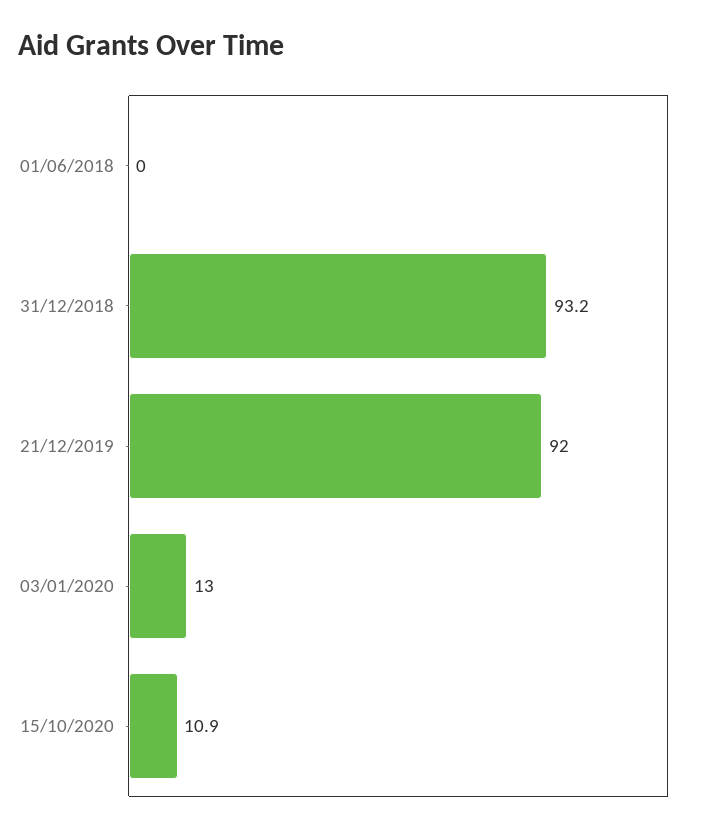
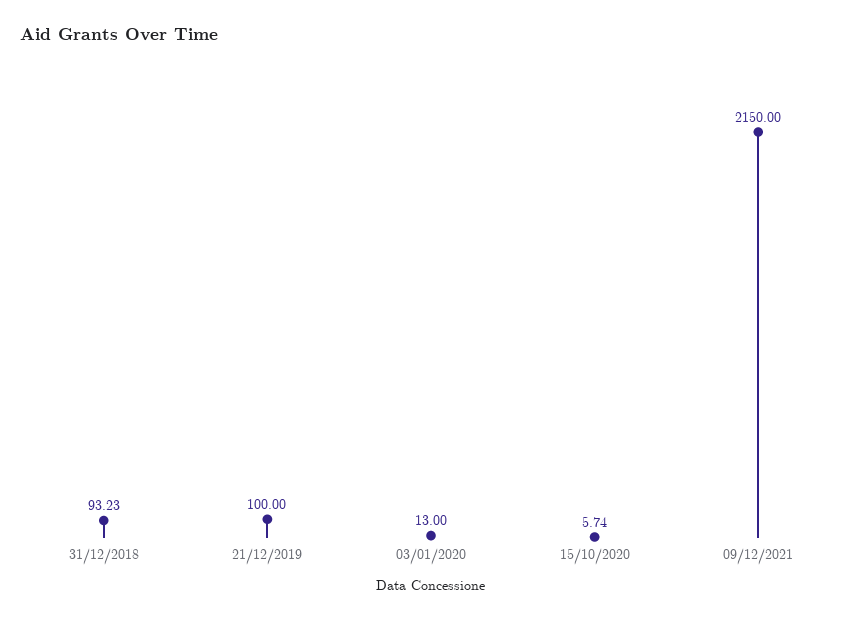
01/06/2018: 0 -> none
21/12/2019: 92 -> 100
15/10/2020: 10.9 -> 5.74
09/12/2021: none -> 2150

